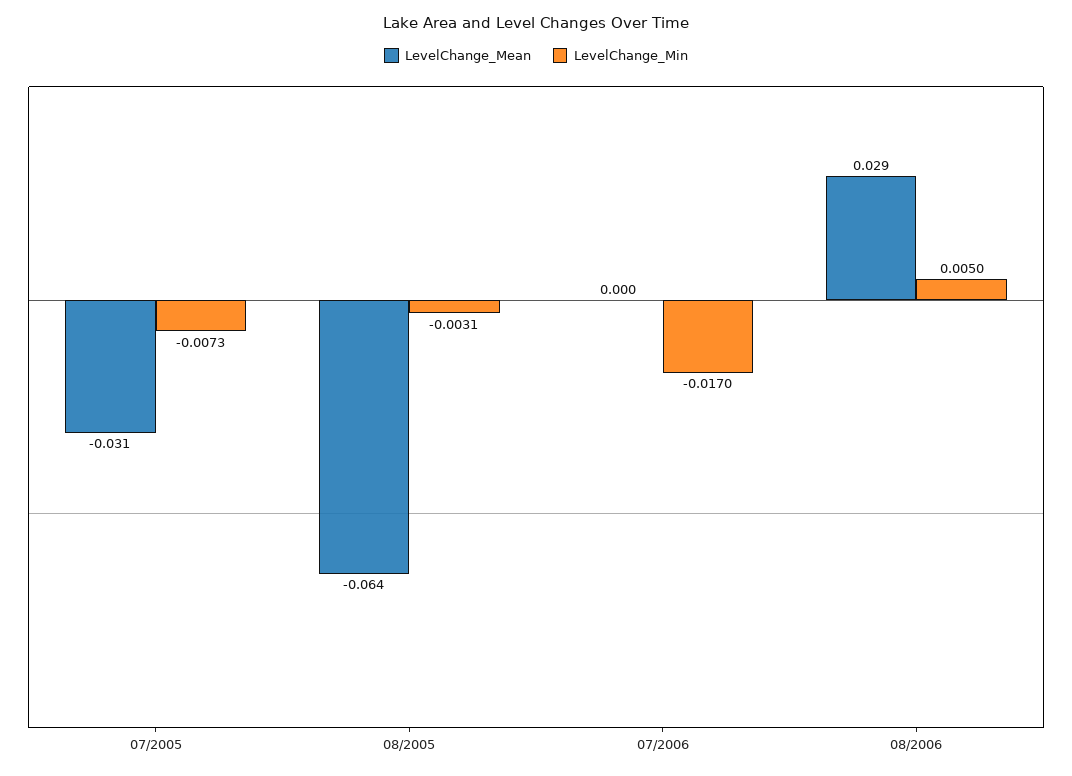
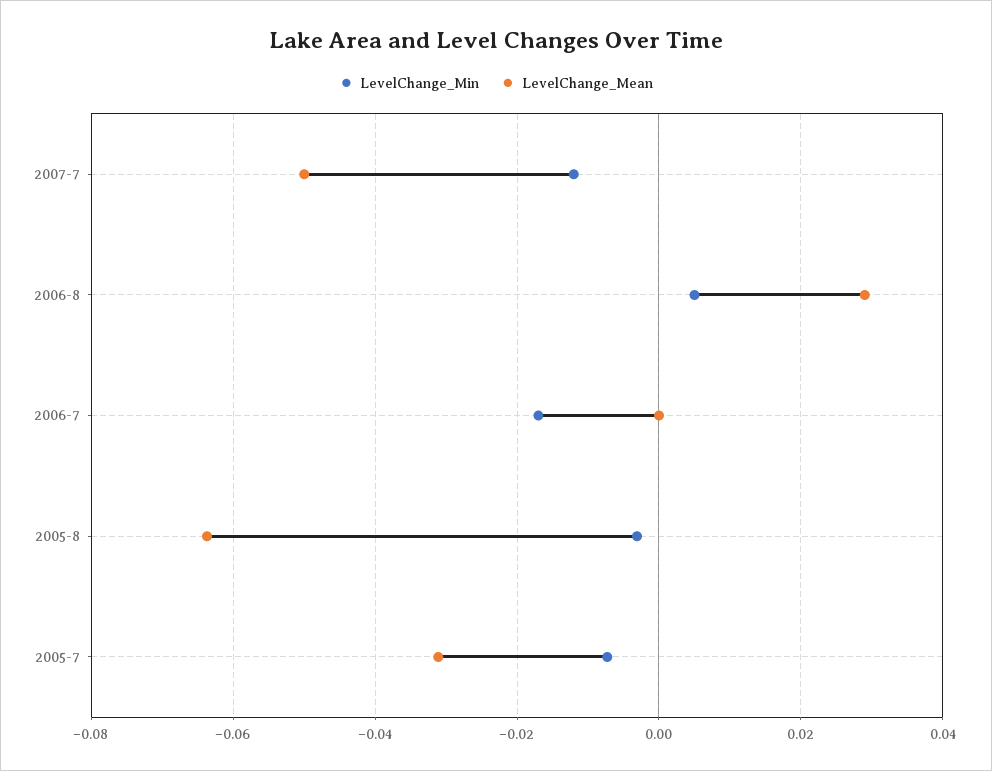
LevelChange_Min, 2007-7: none -> -0.012
LevelChange_Mean, 2007-7: none -> -0.05

